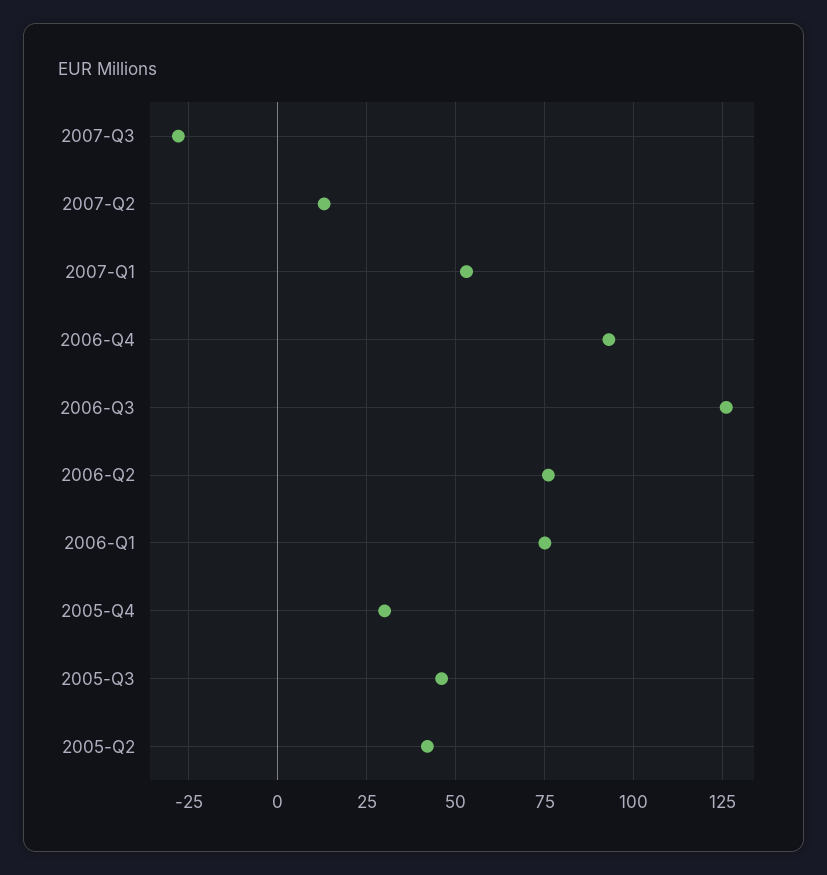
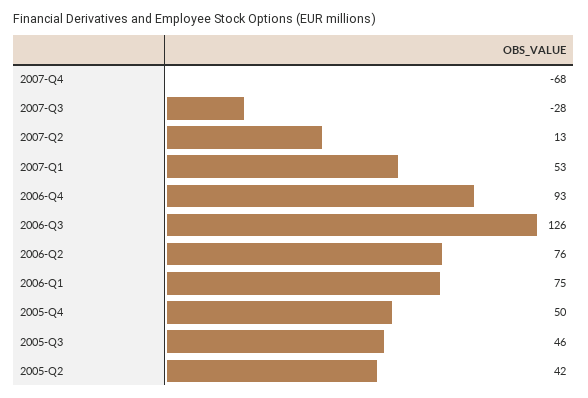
2005-Q4: 30 -> 50
2007-Q4: none -> -68

